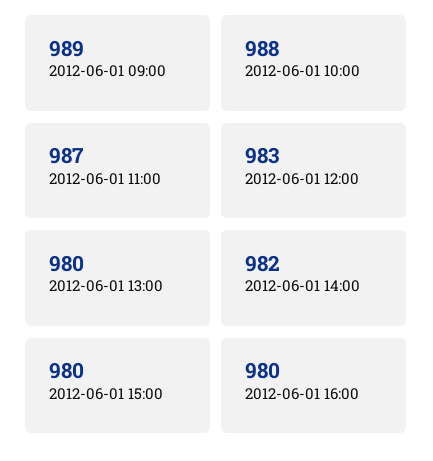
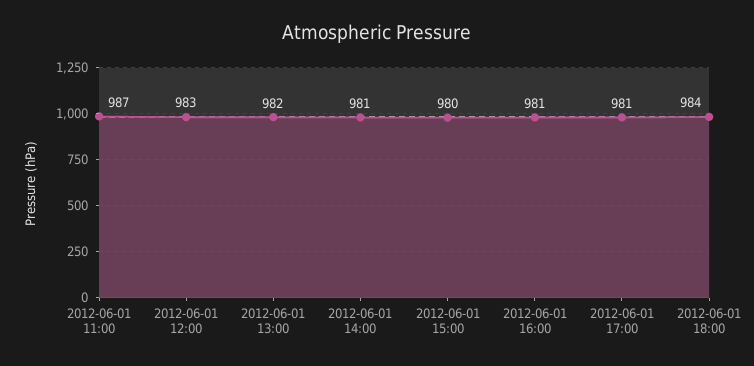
2012-06-01 09:00: 989 -> none
2012-06-01 10:00: 988 -> none
2012-06-01 13:00: 980 -> 982
2012-06-01 14:00: 982 -> 981
2012-06-01 16:00: 980 -> 981
2012-06-01 17:00: none -> 981
2012-06-01 18:00: none -> 984

